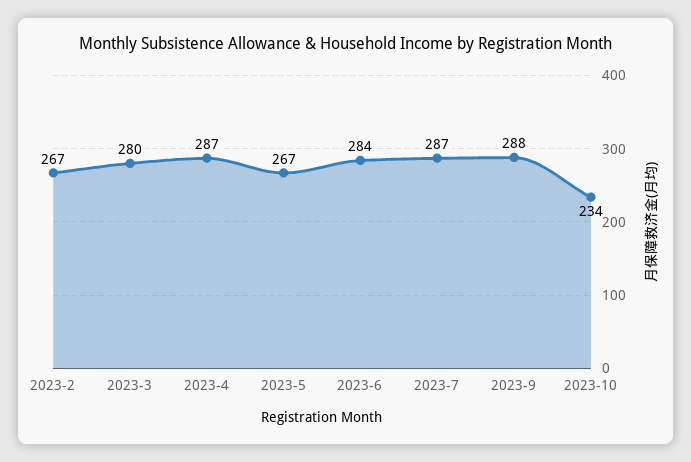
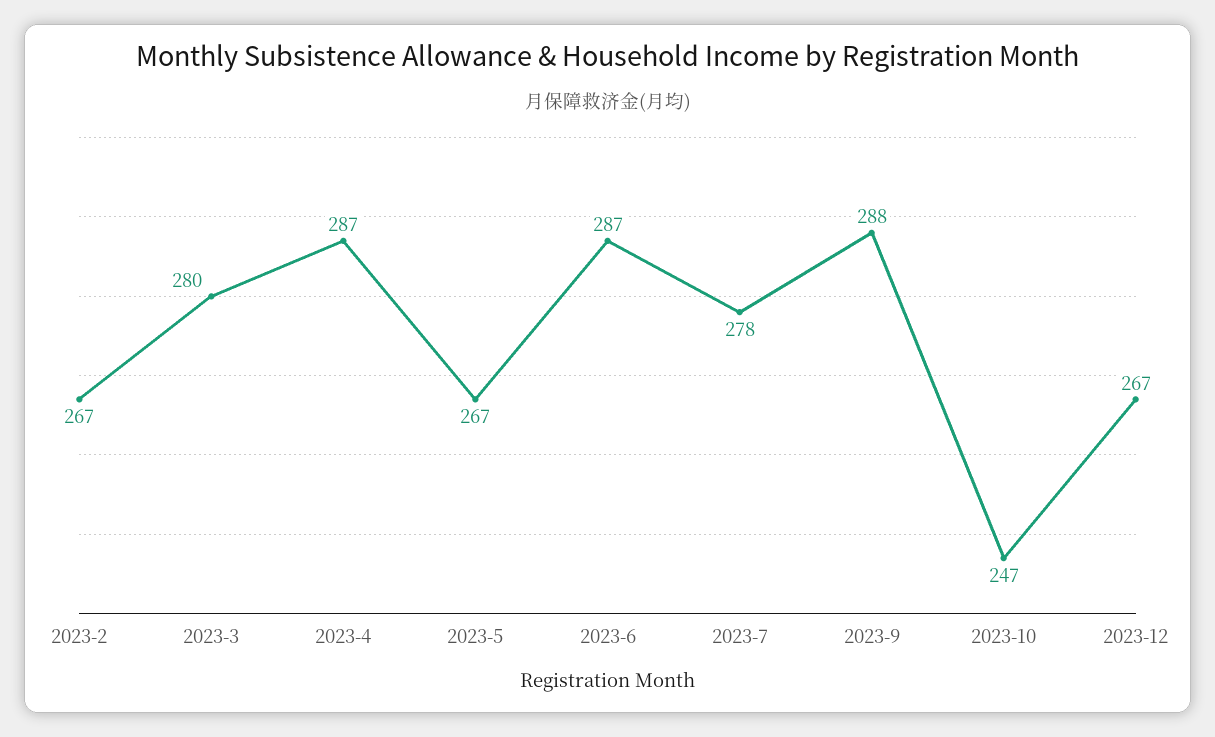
2023-6: 284 -> 287
2023-7: 287 -> 278
2023-10: 234 -> 247
2023-12: none -> 267

